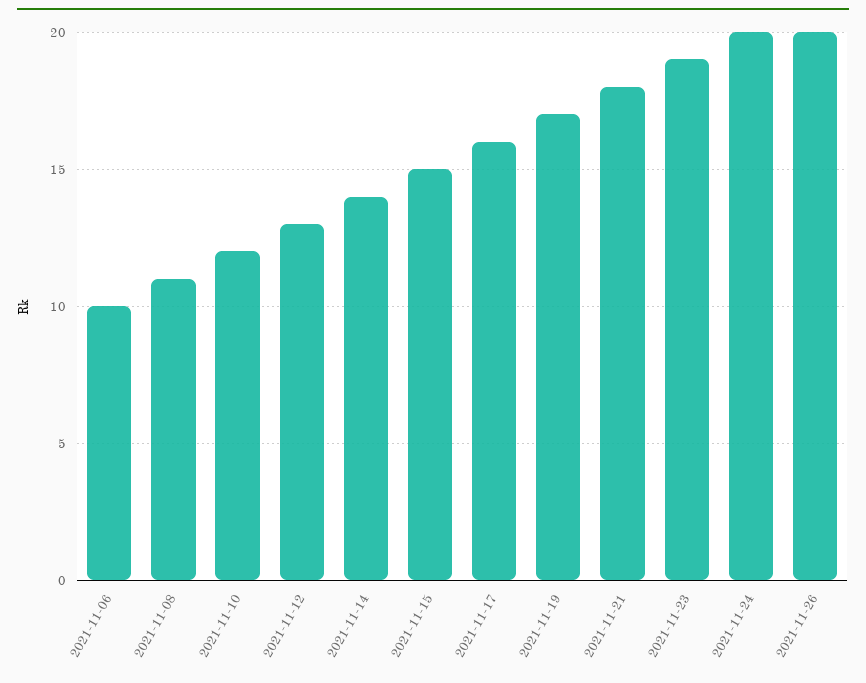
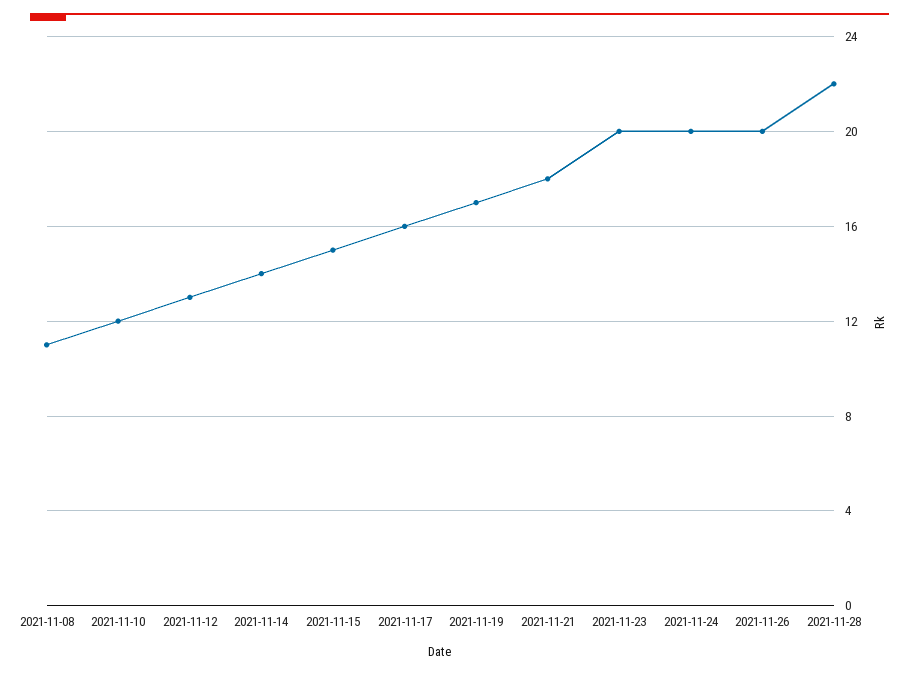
2021-11-06: 10 -> none
2021-11-23: 19 -> 20
2021-11-28: none -> 22

